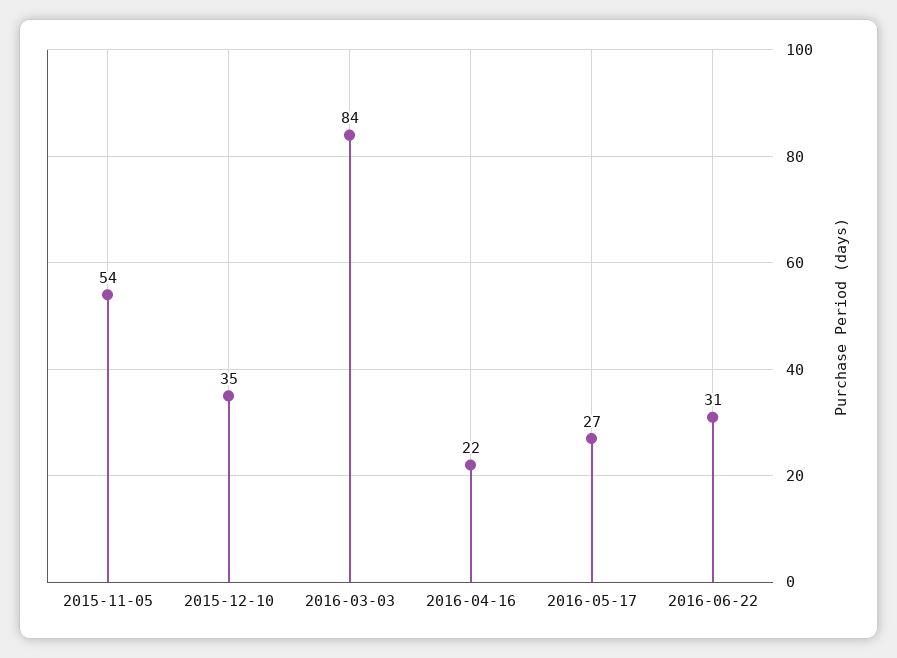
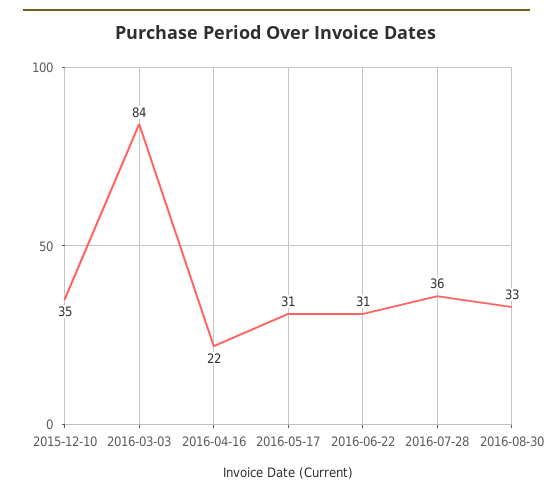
2015-11-05: 54 -> none
2016-05-17: 27 -> 31
2016-07-28: none -> 36
2016-08-30: none -> 33

